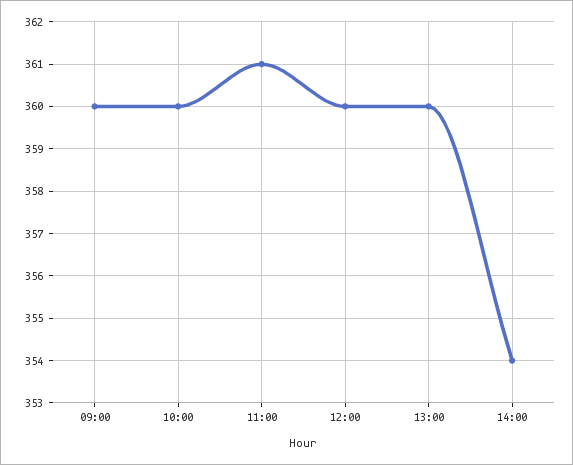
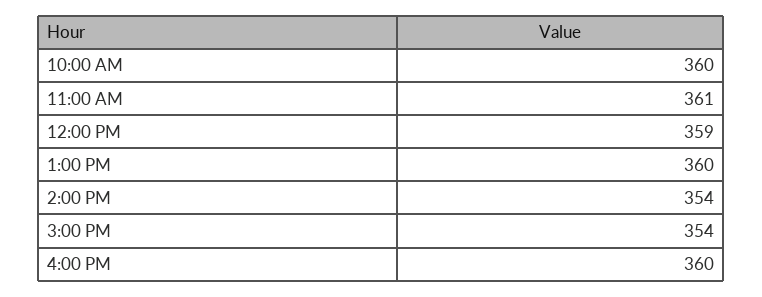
09:00: 360 -> none
12:00: 360 -> 359
3:00 PM: none -> 354
4:00 PM: none -> 360

